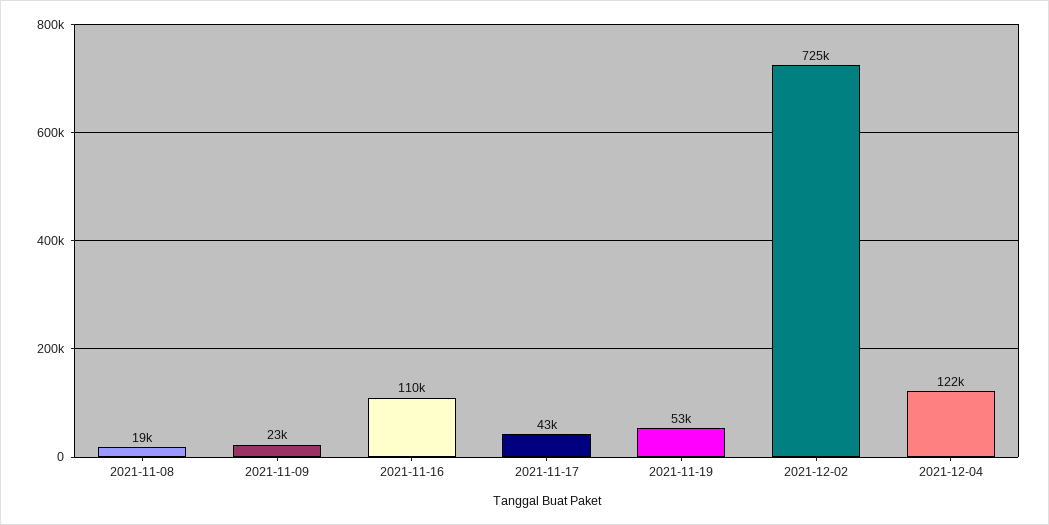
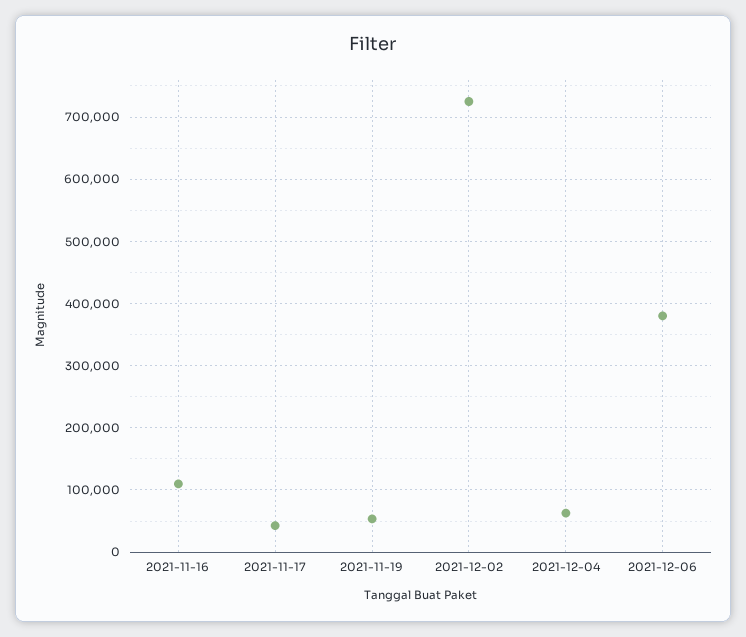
2021-11-08: 19000 -> none
2021-11-09: 23000 -> none
2021-12-04: 122000 -> 60000
2021-12-06: none -> 380000

